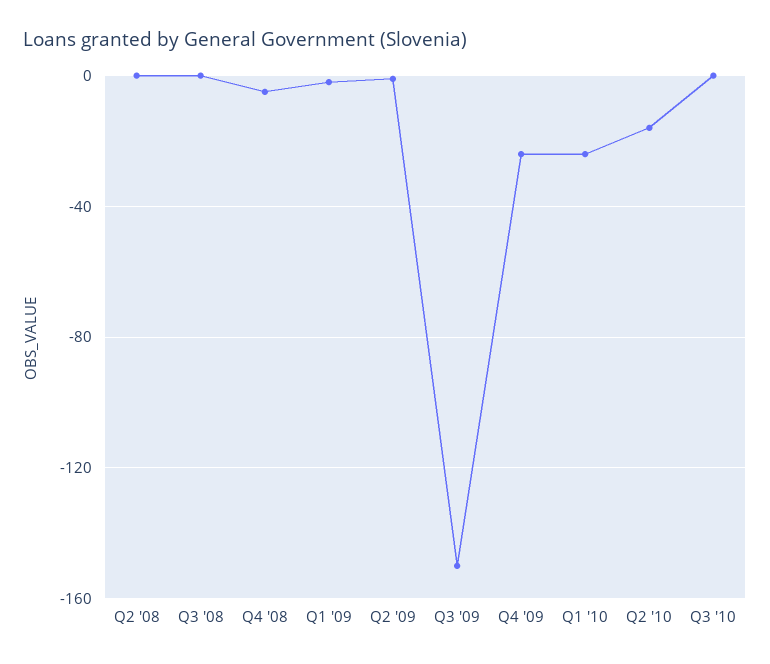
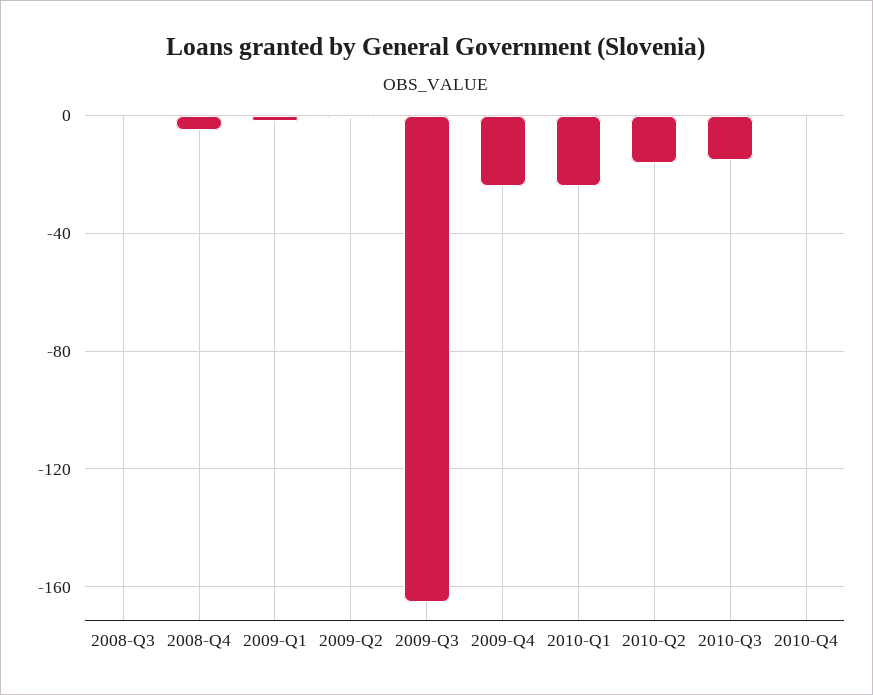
Q2 '08: 0 -> none
Q3 '09: -150 -> -165
Q3 '10: 0 -> -15
2010-Q4: none -> 0

